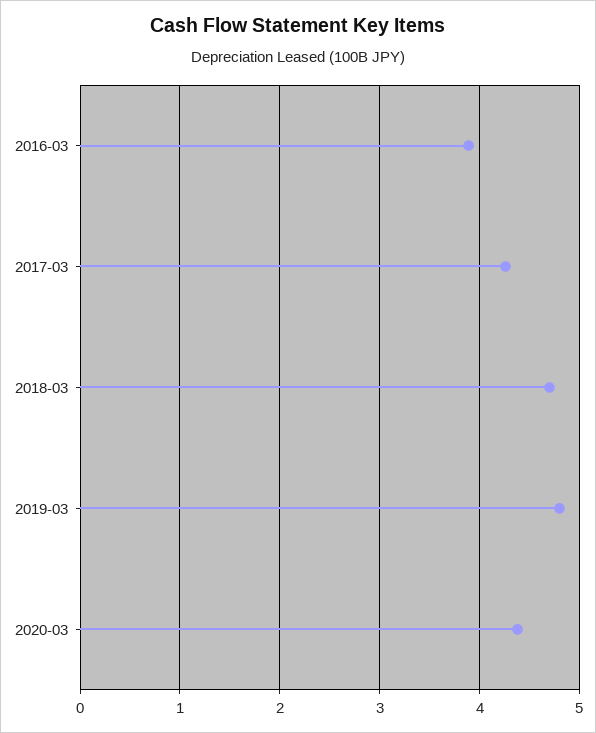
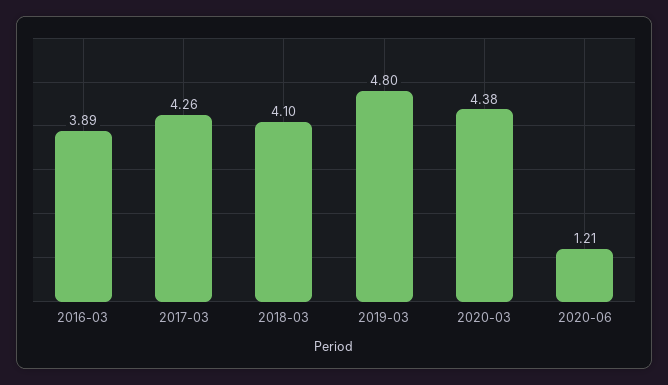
2018-03: 4.7 -> 4.1
2020-06: none -> 1.21

